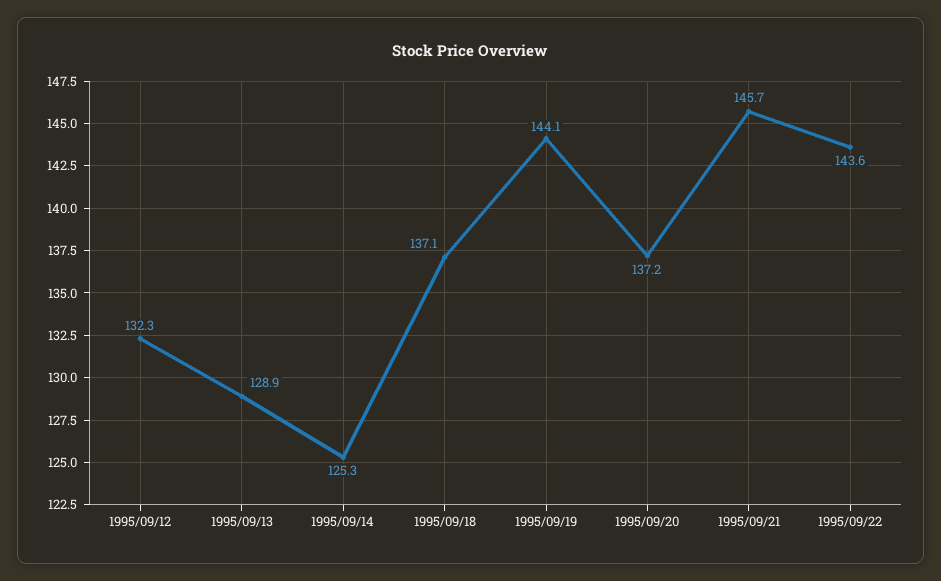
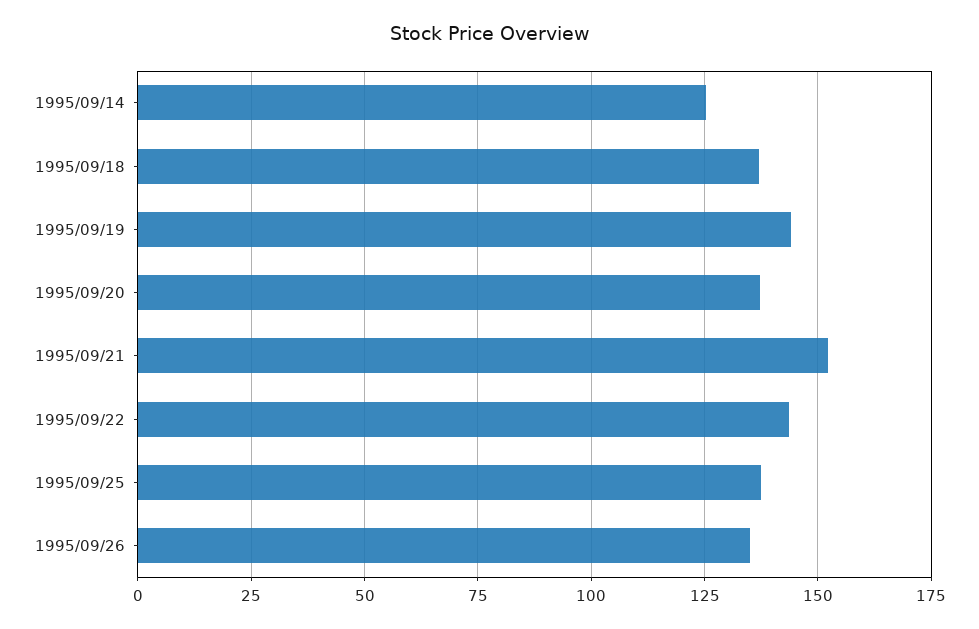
1995/09/12: 132.3 -> none
1995/09/13: 128.9 -> none
1995/09/21: 145.7 -> 152.5
1995/09/25: none -> 137.5
1995/09/26: none -> 135

